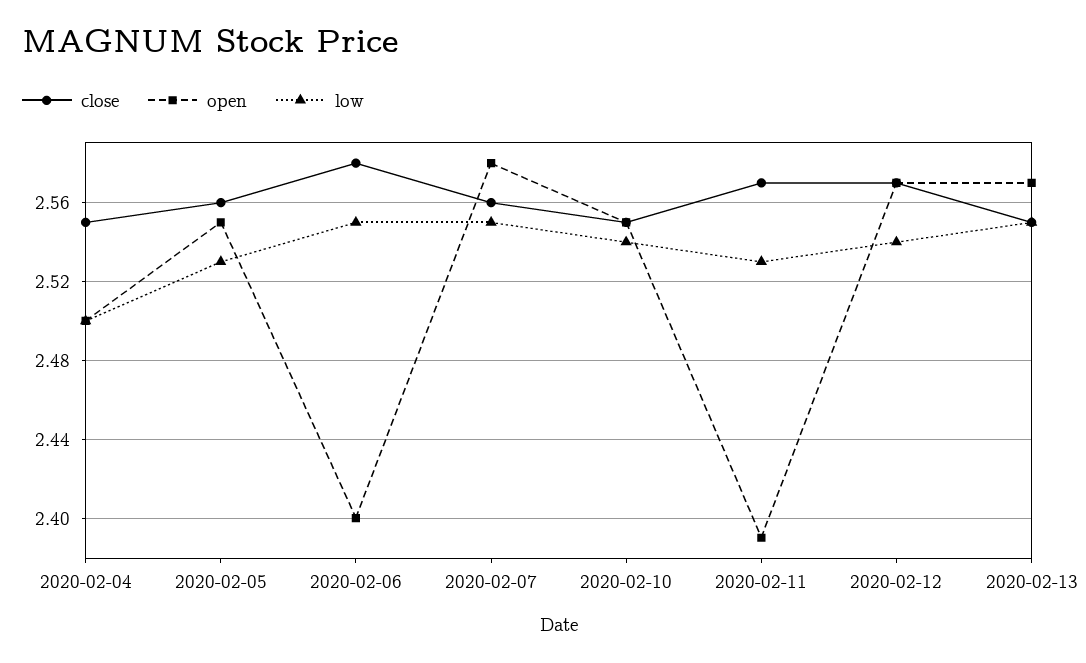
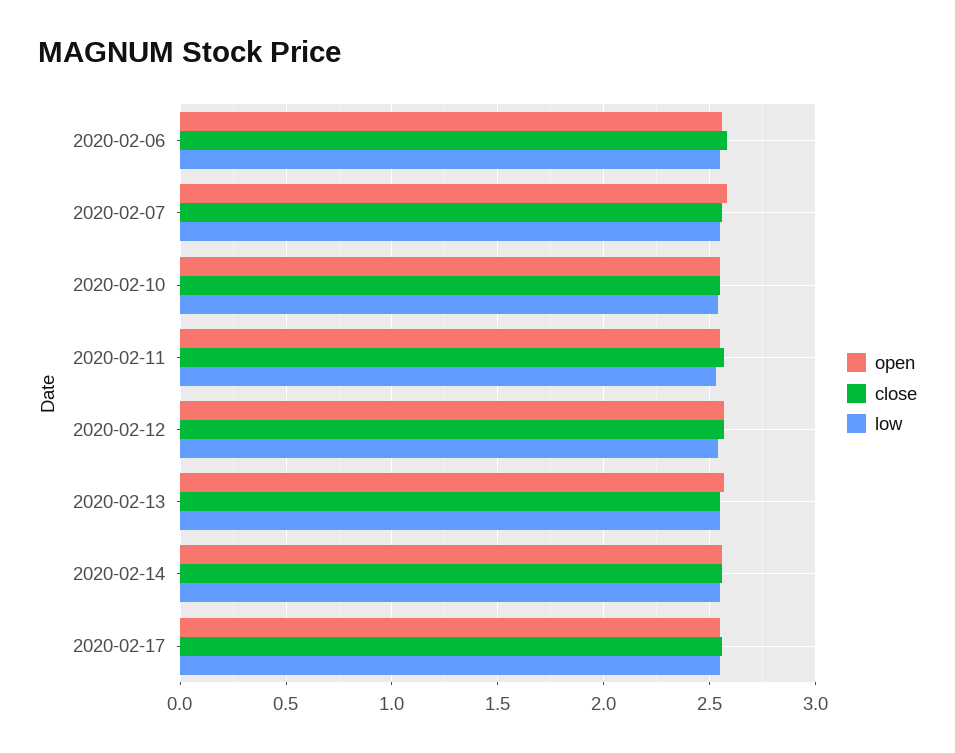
close, 2020-02-04: 2.55 -> none
open, 2020-02-04: 2.5 -> none
low, 2020-02-04: 2.5 -> none
close, 2020-02-05: 2.56 -> none
open, 2020-02-05: 2.55 -> none
low, 2020-02-05: 2.53 -> none
open, 2020-02-06: 2.4 -> 2.55
open, 2020-02-11: 2.39 -> 2.55
open, 2020-02-14: none -> 2.55
close, 2020-02-14: none -> 2.55
low, 2020-02-14: none -> 2.55
open, 2020-02-17: none -> 2.55
close, 2020-02-17: none -> 2.55
low, 2020-02-17: none -> 2.55

